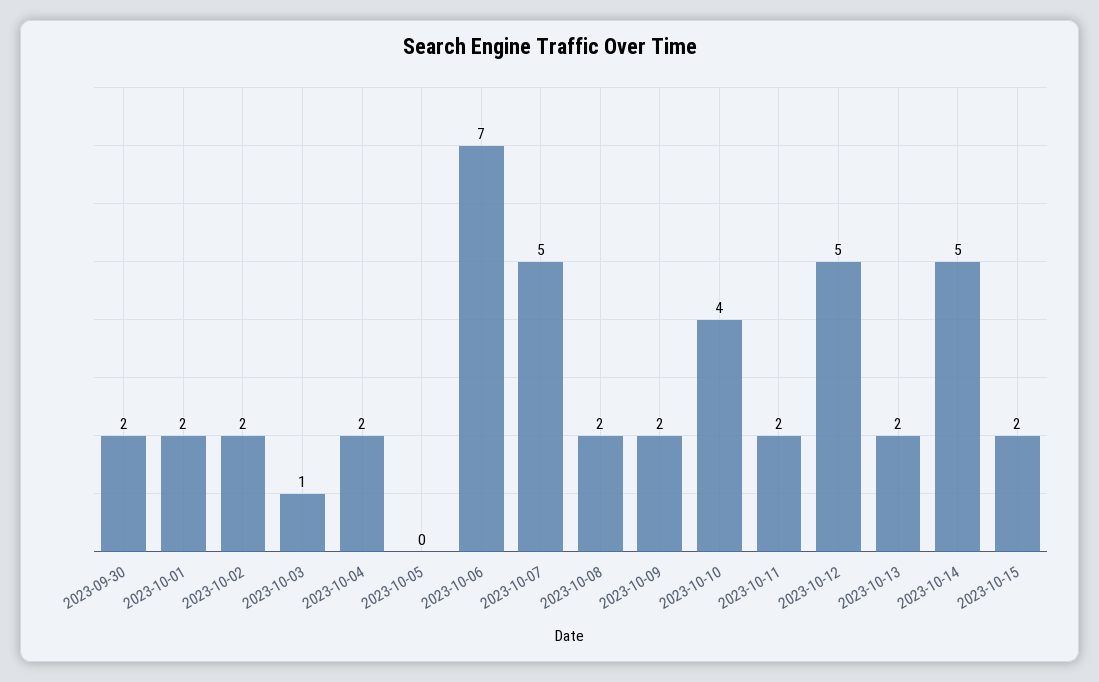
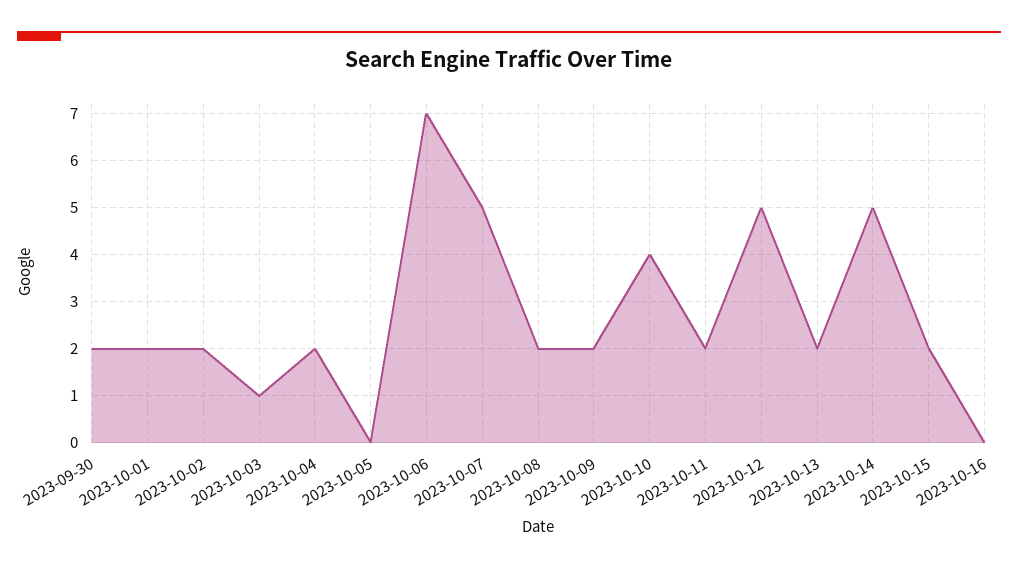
2023-10-16: none -> 0

